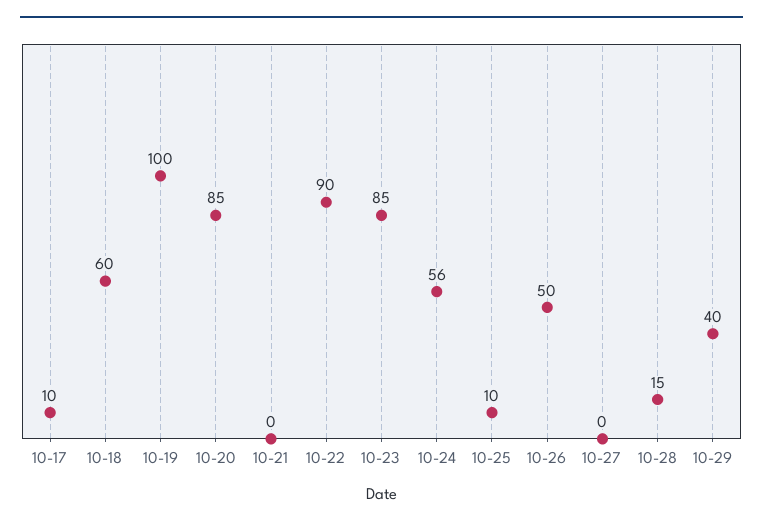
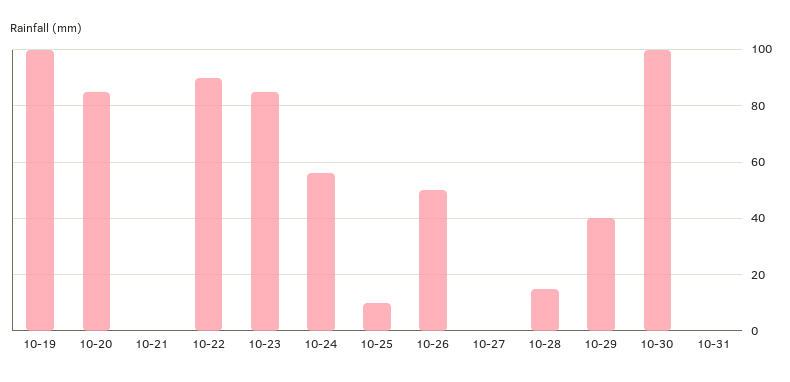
10-17: 10 -> none
10-18: 60 -> none
10-30: none -> 100
10-31: none -> 0

